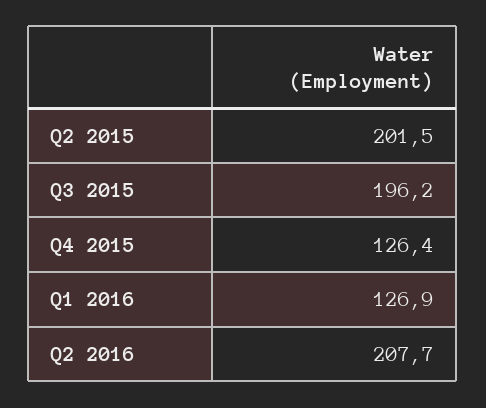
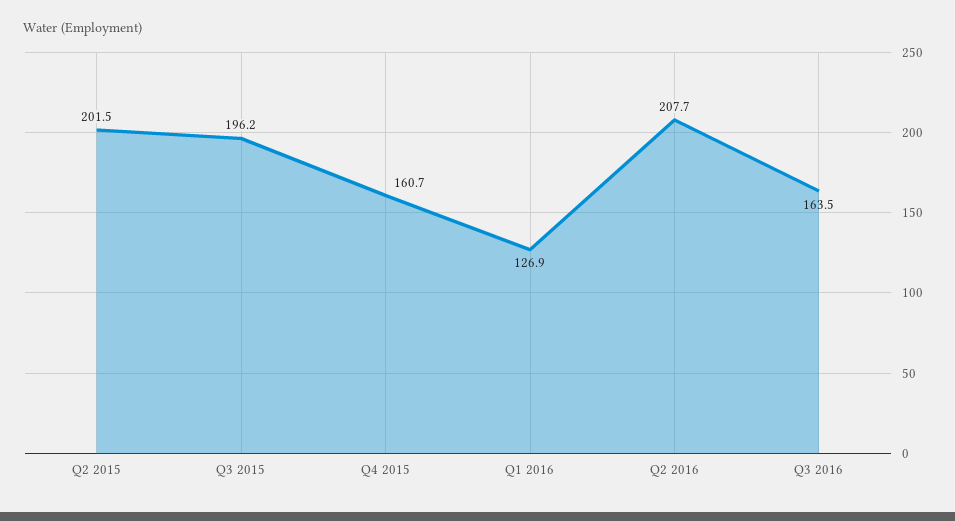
Q4 2015: 126.4 -> 160.7
Q3 2016: none -> 163.5

